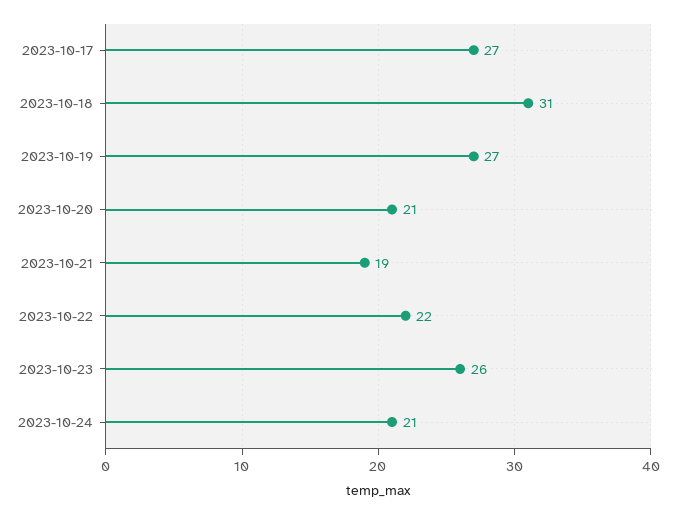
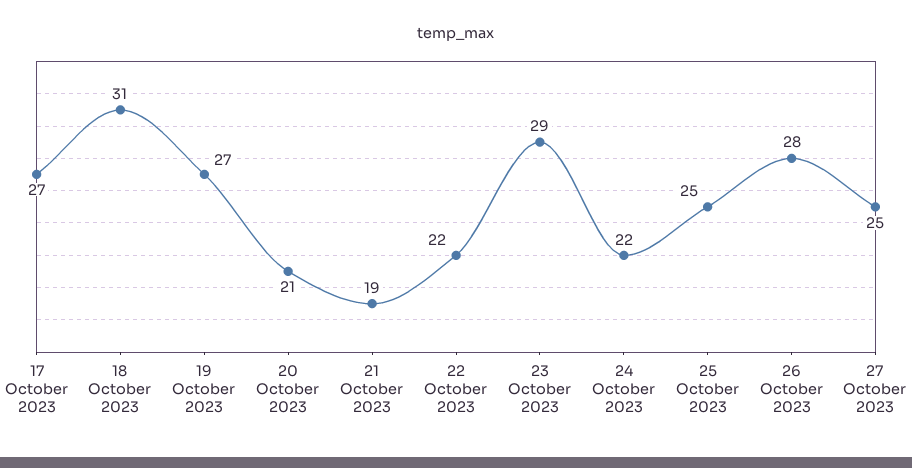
2023-10-23: 26 -> 29
2023-10-24: 21 -> 22
25 October 2023: none -> 25
26 October 2023: none -> 28
27 October 2023: none -> 25

